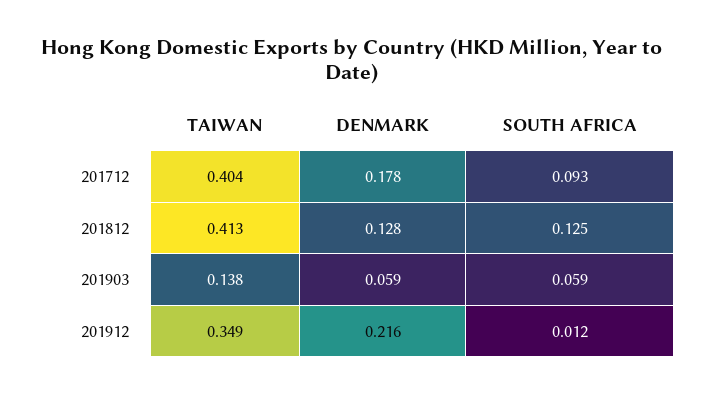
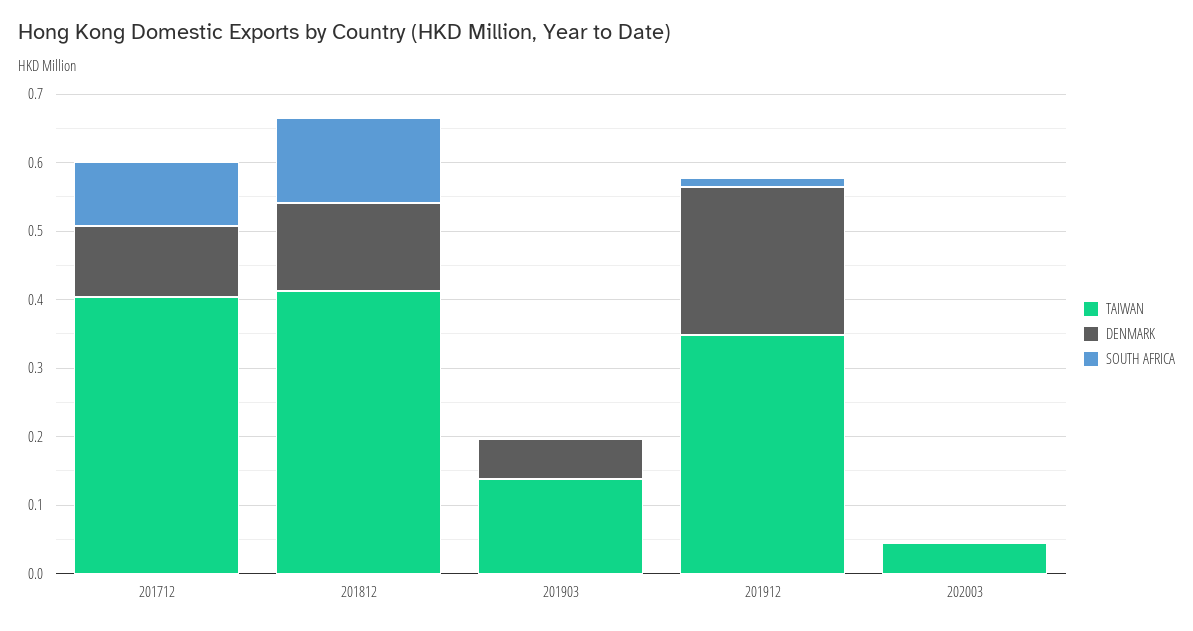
DENMARK, 201712: 0.178 -> 0.1
SOUTH AFRICA, 201903: 0.059 -> 0
TAIWAN, 202003: none -> 0.04
DENMARK, 202003: none -> 0
SOUTH AFRICA, 202003: none -> 0

